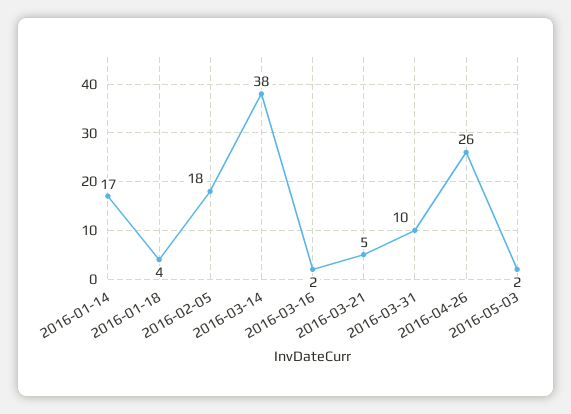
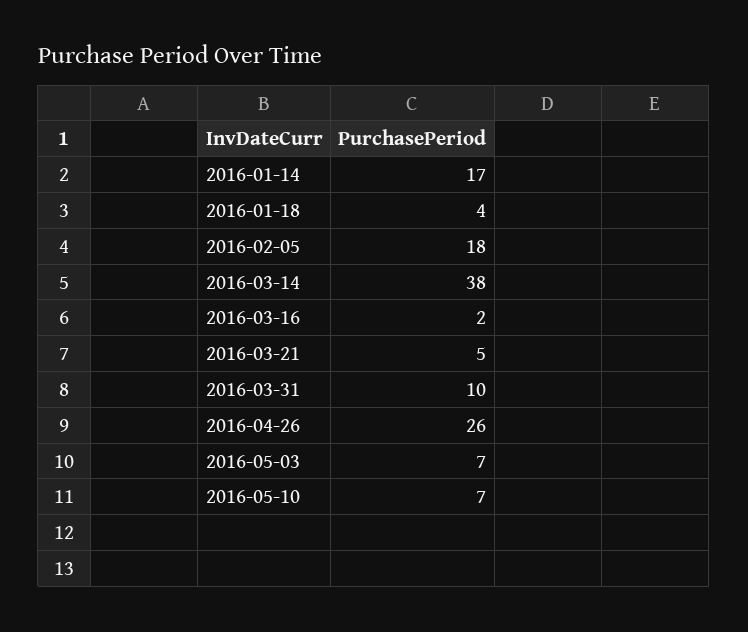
2016-05-03: 2 -> 7
2016-05-10: none -> 7

